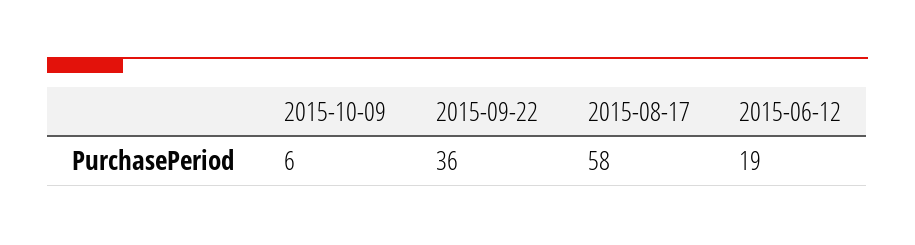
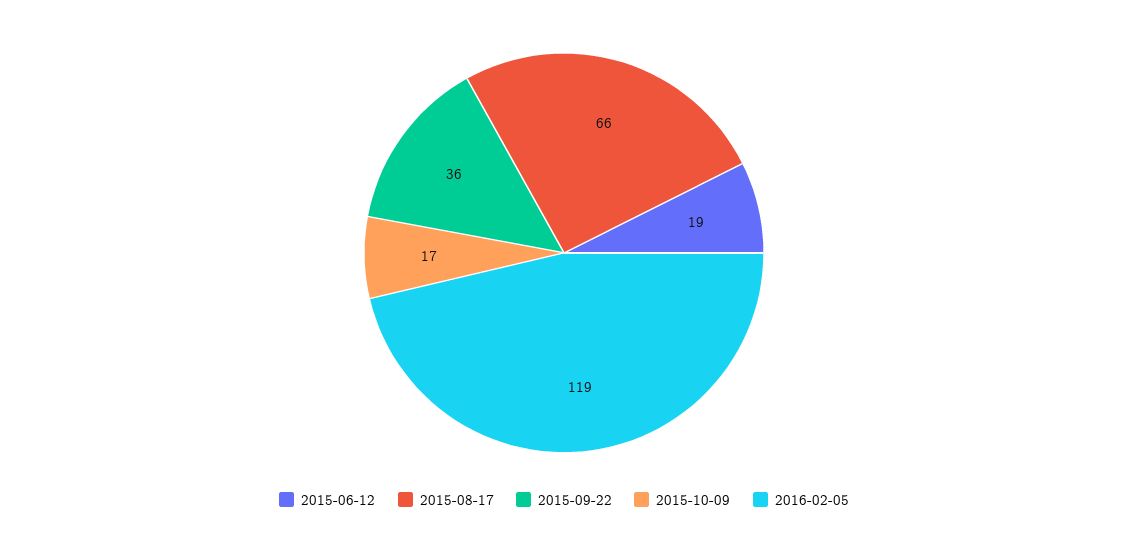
2015-10-09: 6 -> 17
2015-08-17: 58 -> 66
2016-02-05: none -> 119

